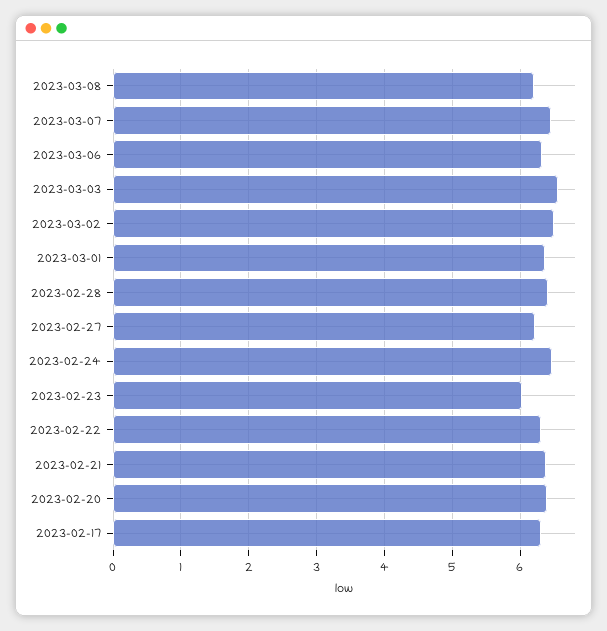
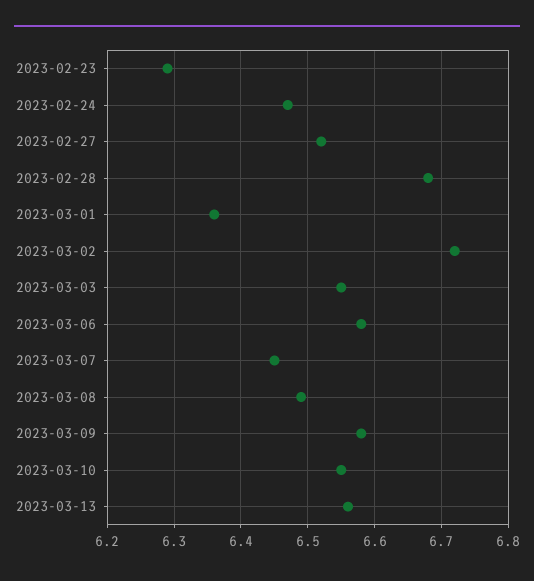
2023-03-08: 6.2 -> 6.49
2023-03-06: 6.3 -> 6.58
2023-03-02: 6.5 -> 6.72
2023-02-28: 6.4 -> 6.68
2023-02-27: 6.2 -> 6.52
2023-02-23: 6 -> 6.29
2023-02-22: 6.3 -> none
2023-02-21: 6.4 -> none
2023-02-20: 6.4 -> none
2023-02-17: 6.3 -> none
2023-03-09: none -> 6.58
2023-03-10: none -> 6.55
2023-03-13: none -> 6.56

